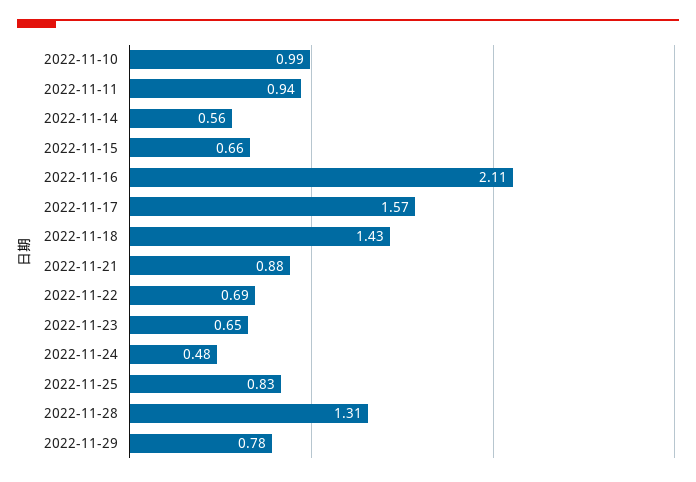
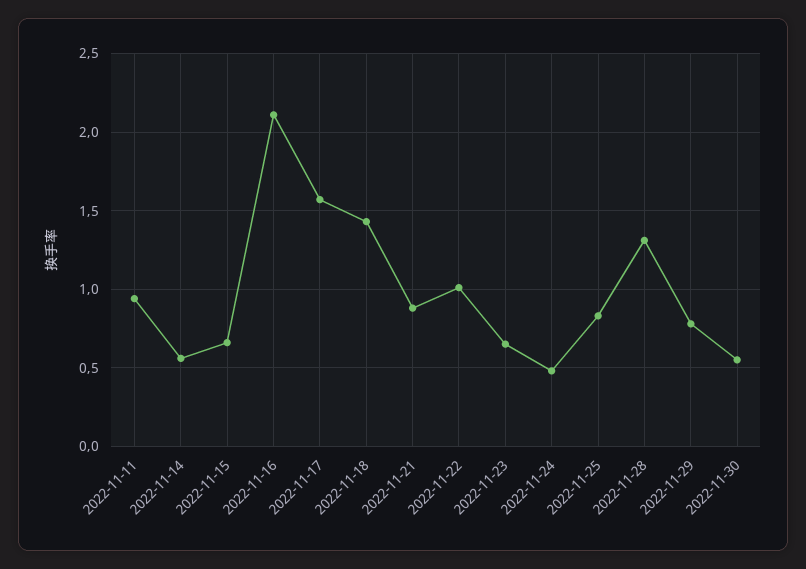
2022-11-10: 0.99 -> none
2022-11-22: 0.69 -> 1
2022-11-30: none -> 0.55

